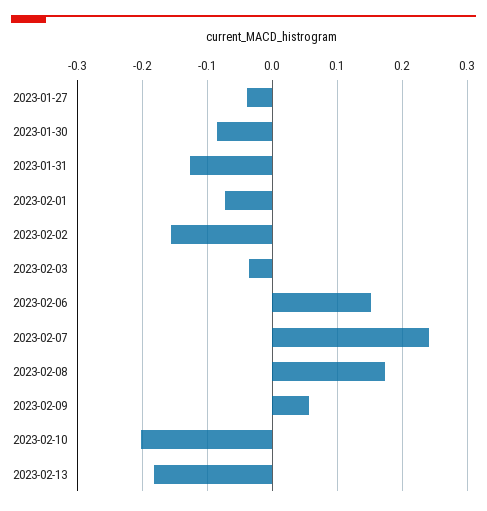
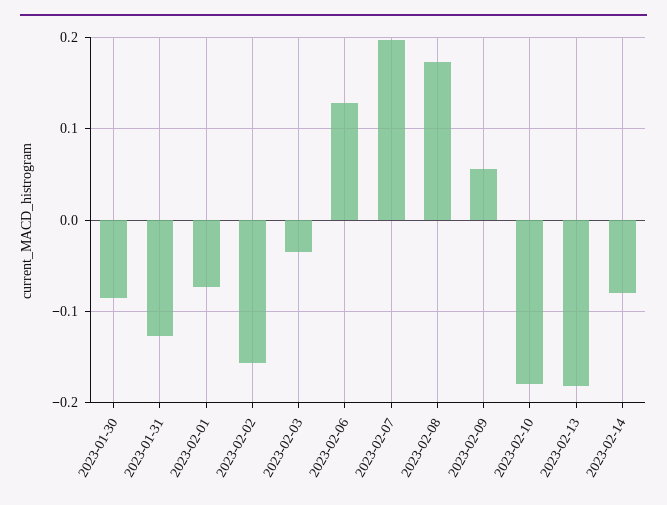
2023-01-27: -0.04 -> none
2023-02-06: 0.15 -> 0.13
2023-02-07: 0.24 -> 0.2
2023-02-10: -0.2 -> -0.18
2023-02-14: none -> -0.08

